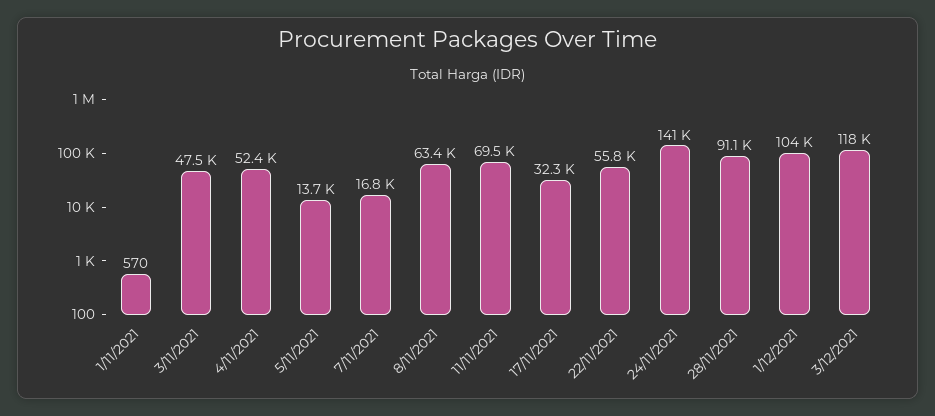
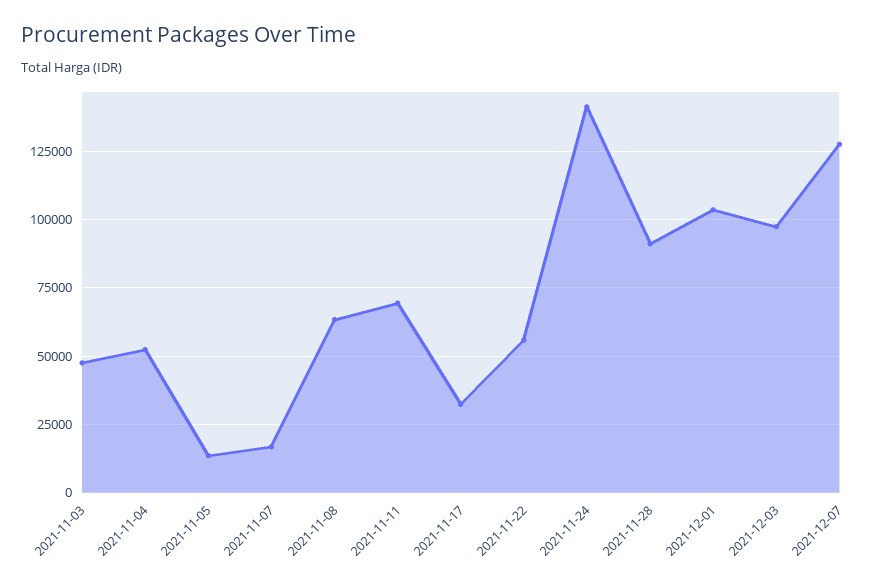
1/11/2021: 570 -> none
3/12/2021: 118000 -> 97500
2021-12-07: none -> 127500

